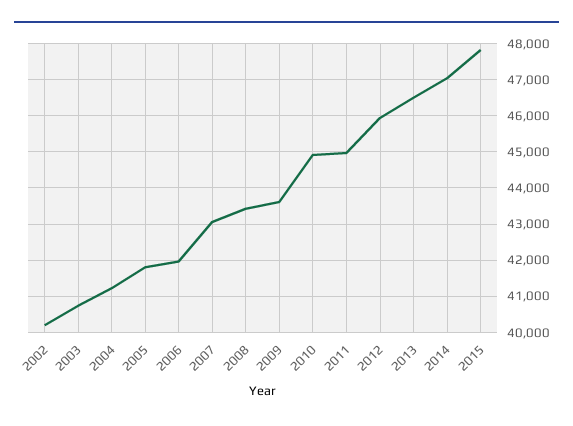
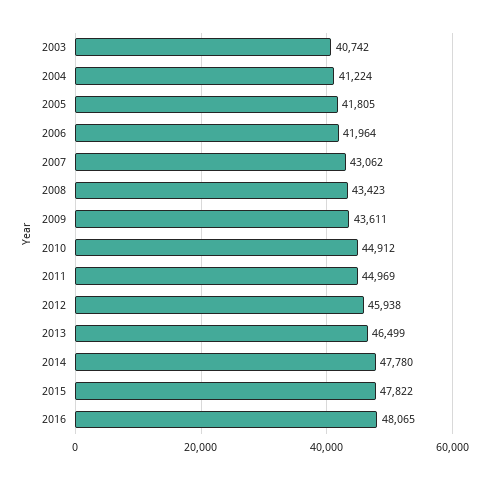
2002: 40200 -> none
2014: 47000 -> 47780
2016: none -> 48065

